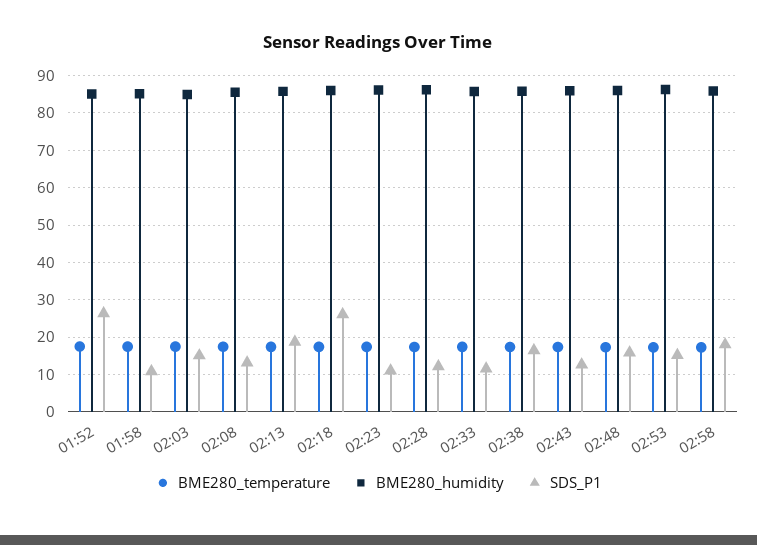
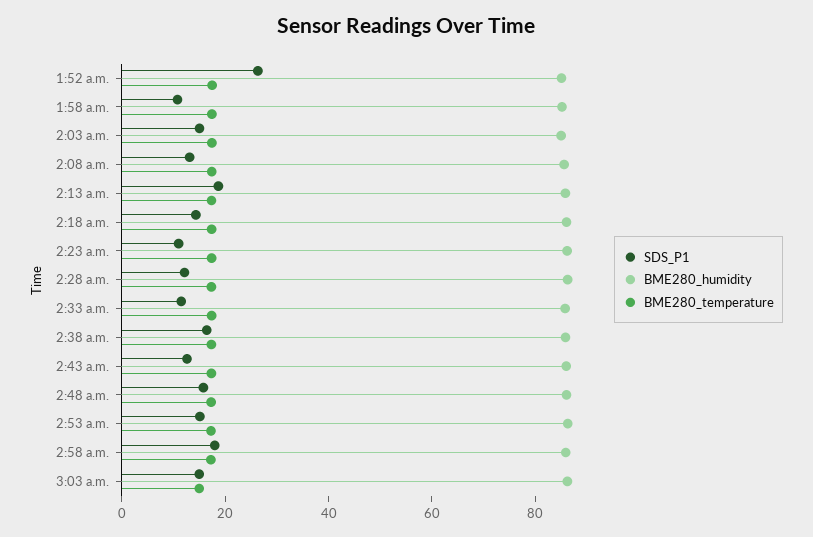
SDS_P1, 02:18: 26 -> 15
SDS_P1, 3:03 a.m.: none -> 15
BME280_humidity, 3:03 a.m.: none -> 85
BME280_temperature, 3:03 a.m.: none -> 15

